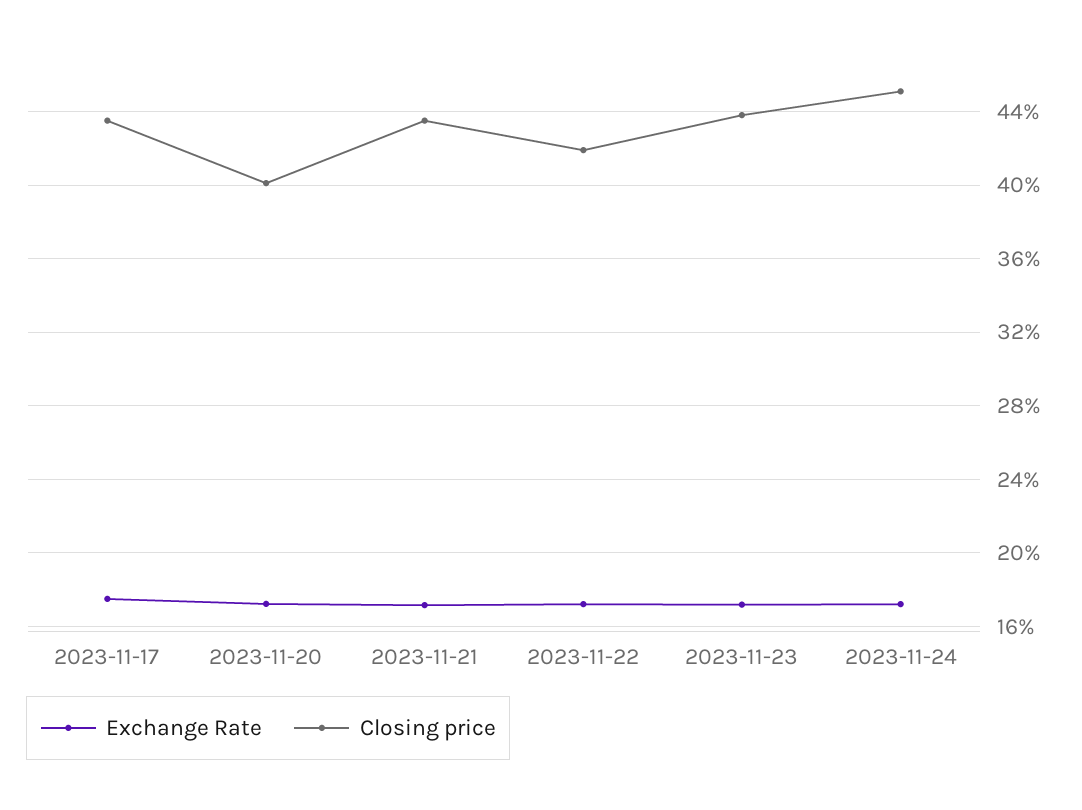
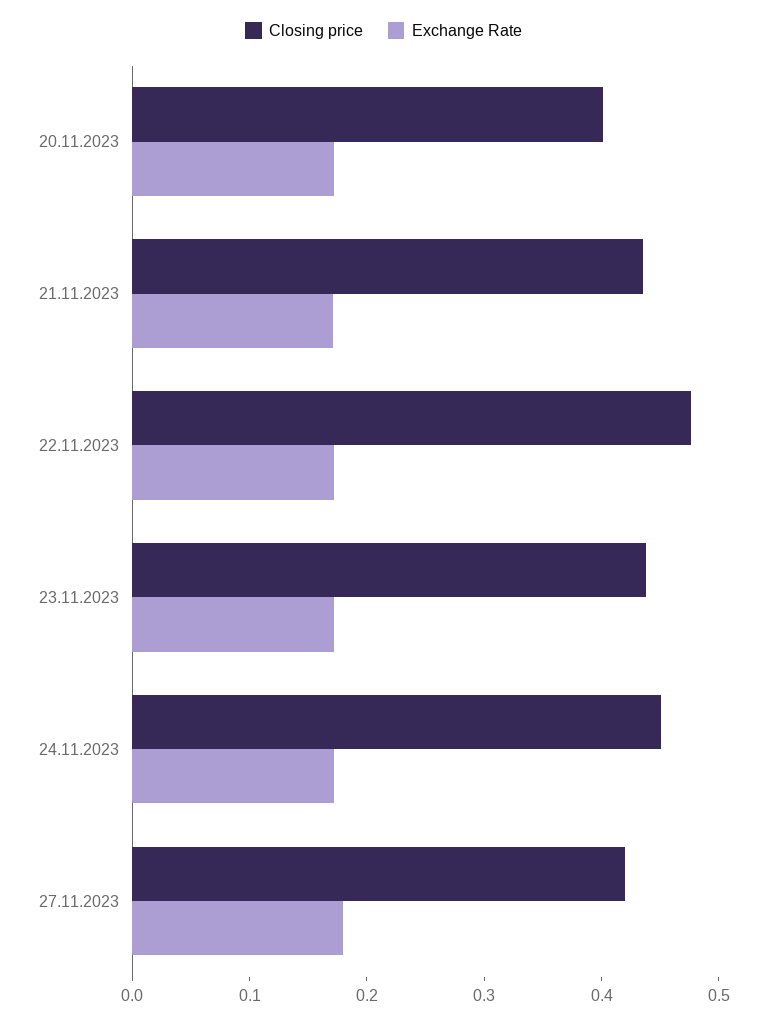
Exchange Rate, 2023-11-17: 0.175 -> none
Closing price, 2023-11-17: 0.435 -> none
Closing price, 2023-11-22: 0.42 -> 0.48
Closing price, 27.11.2023: none -> 0.42
Exchange Rate, 27.11.2023: none -> 0.18

